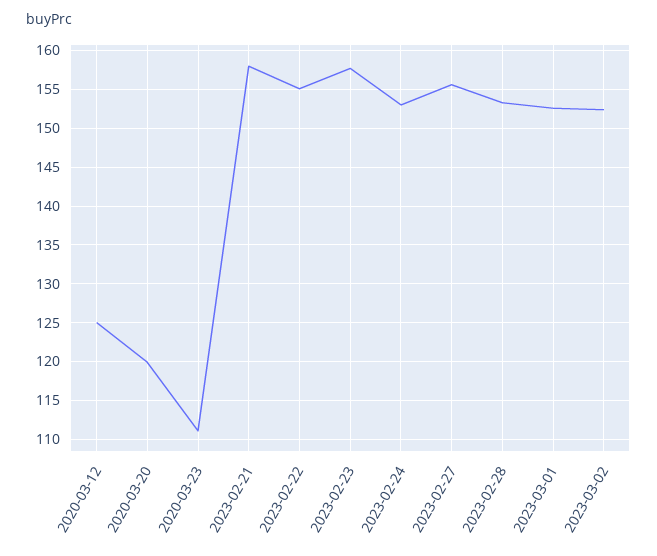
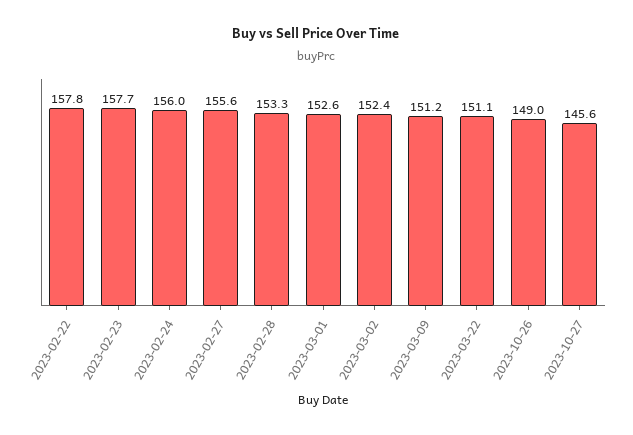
2020-03-12: 125 -> none
2020-03-20: 120 -> none
2020-03-23: 111 -> none
2023-02-21: 158 -> none
2023-02-22: 155 -> 157.8
2023-02-24: 153 -> 156
2023-03-09: none -> 151.2
2023-03-22: none -> 151.1
2023-10-26: none -> 149
2023-10-27: none -> 145.6

